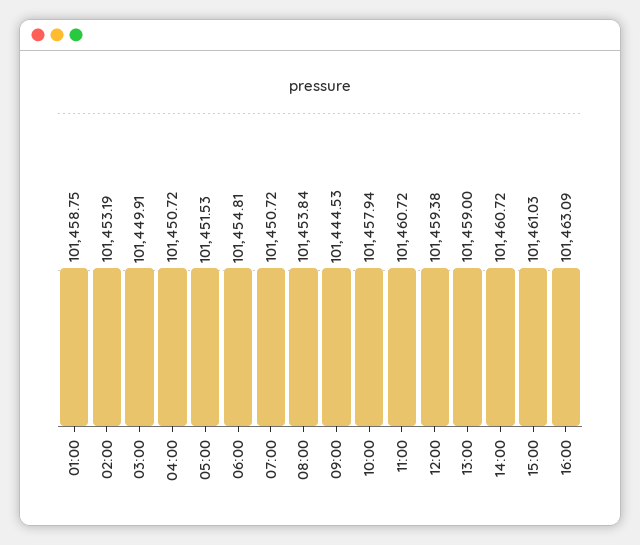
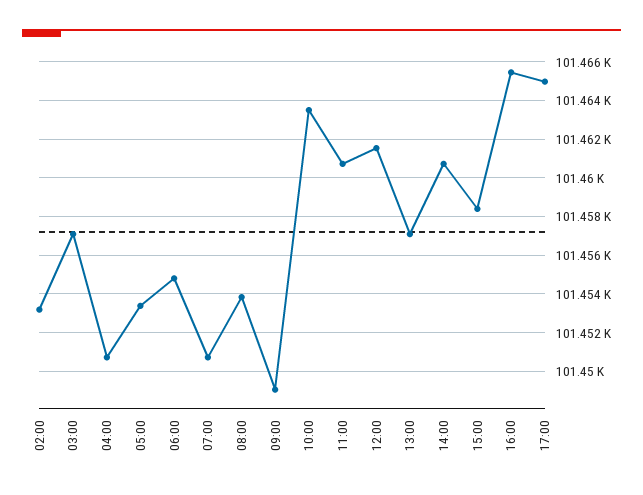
01:00: 101458.75 -> none
03:00: 101449.91 -> 101457
05:00: 101451.53 -> 101453.5
09:00: 101444.53 -> 101449
10:00: 101457.94 -> 101463.5
12:00: 101459.38 -> 101461.5
13:00: 101459 -> 101457
15:00: 101461.03 -> 101458.5
16:00: 101463.09 -> 101465.5
17:00: none -> 101465

